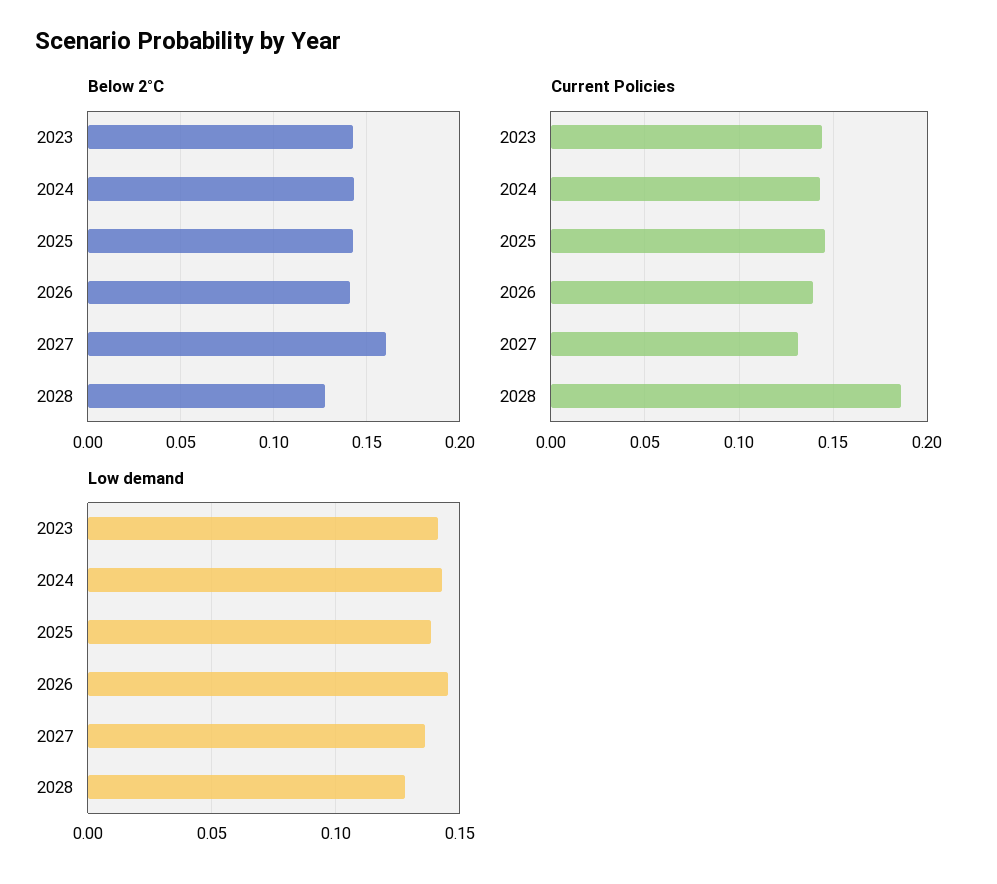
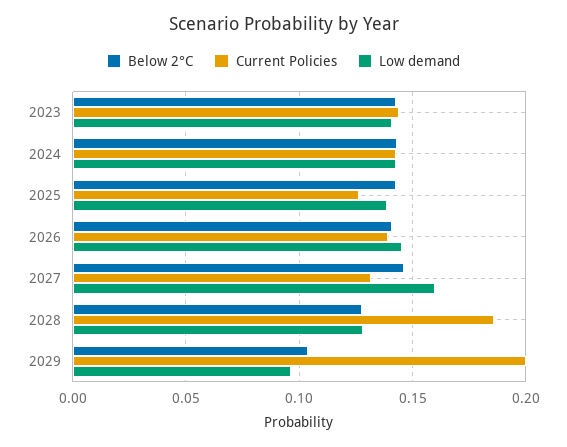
Below 2°C, 2027: 0.16 -> 0.145
Current Policies, 2025: 0.145 -> 0.125
Low demand, 2027: 0.135 -> 0.16
Below 2°C, 2029: none -> 0.105
Current Policies, 2029: none -> 0.2
Low demand, 2029: none -> 0.095

